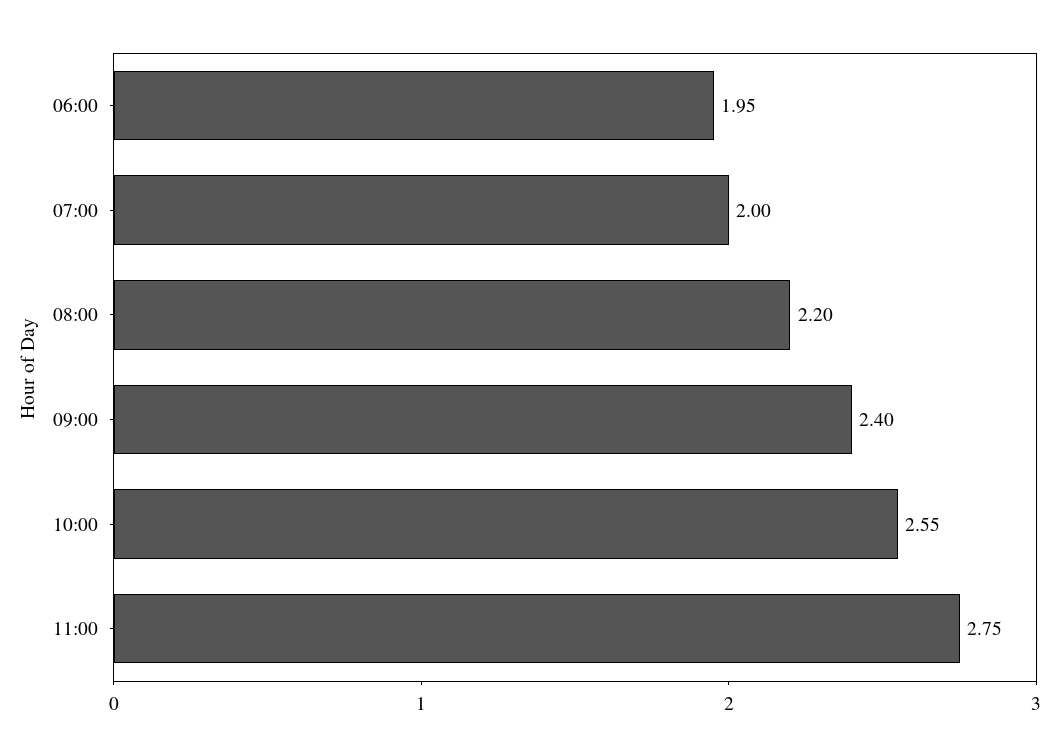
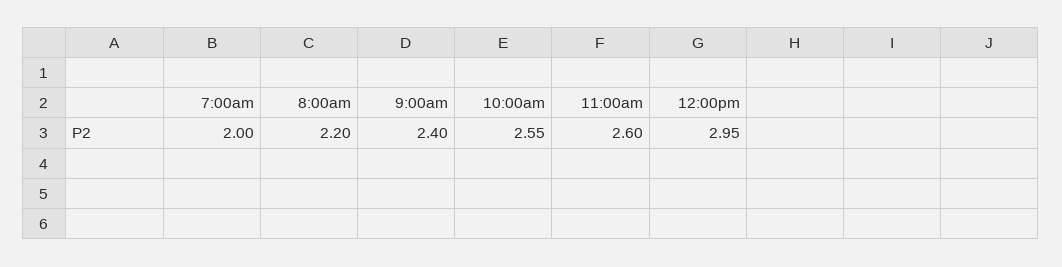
06:00: 1.95 -> none
11:00: 2.75 -> 2.6
12:00pm: none -> 2.95

